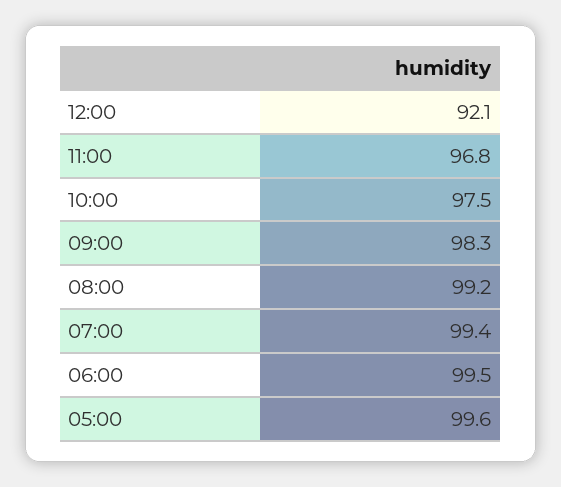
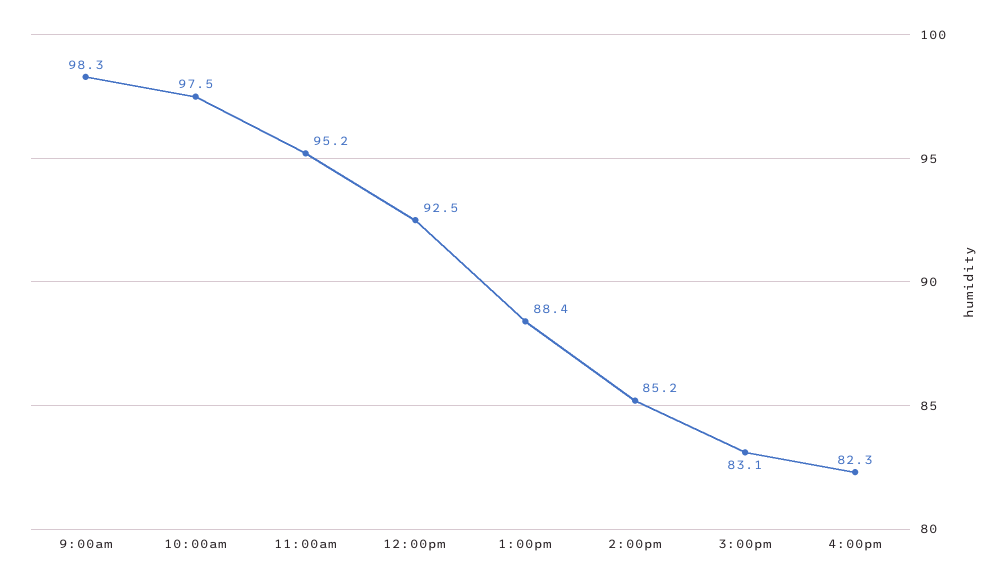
12:00: 92.1 -> 92.5
11:00: 96.8 -> 95.2
08:00: 99.2 -> none
07:00: 99.4 -> none
06:00: 99.5 -> none
05:00: 99.6 -> none
1:00pm: none -> 88.4
2:00pm: none -> 85.2
3:00pm: none -> 83.1
4:00pm: none -> 82.3

